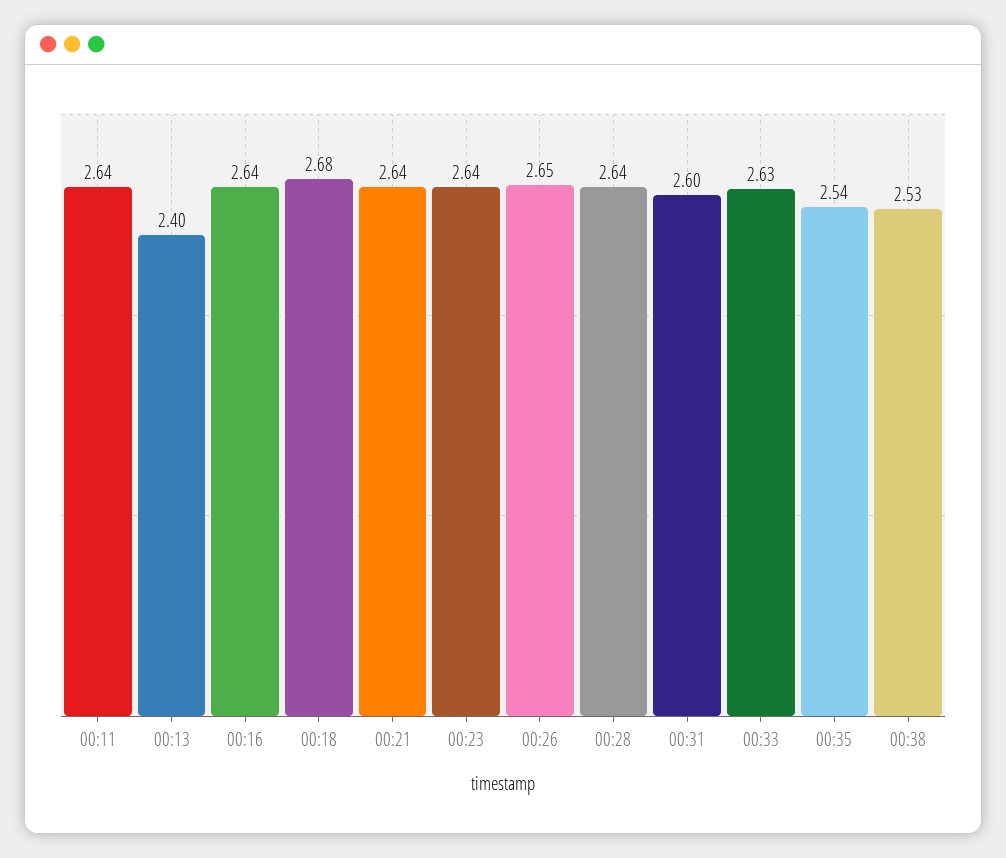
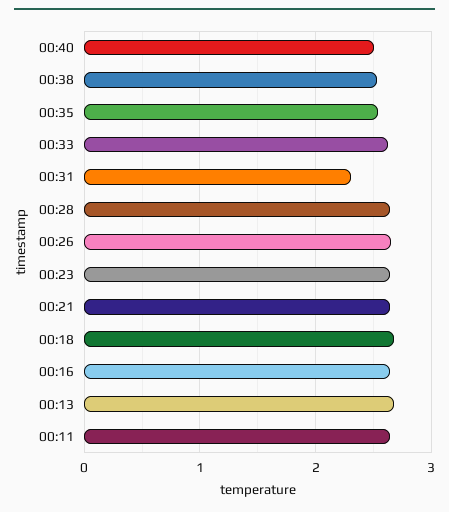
00:13: 2.4 -> 2.7
00:31: 2.6 -> 2.3
00:40: none -> 2.5

